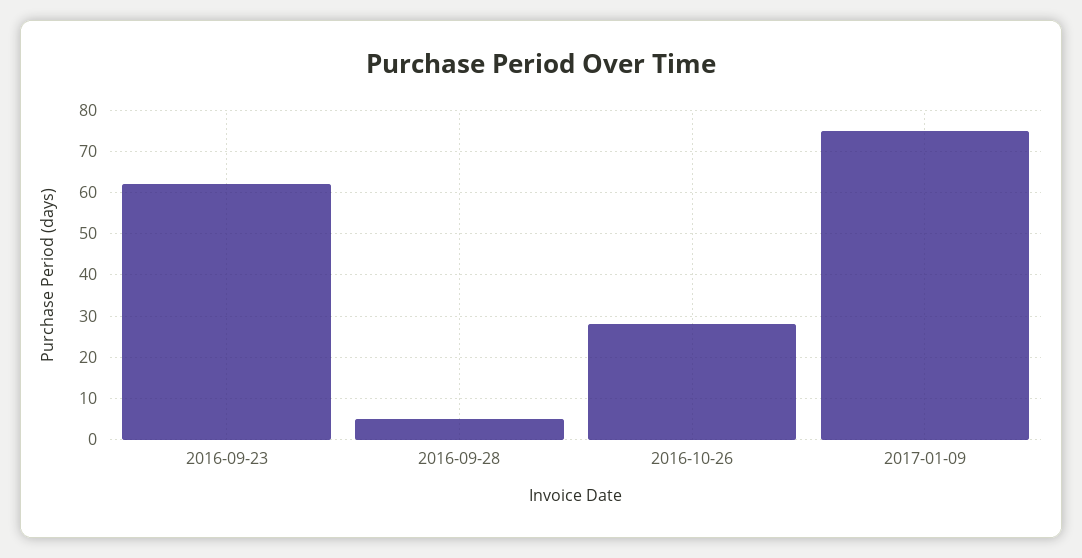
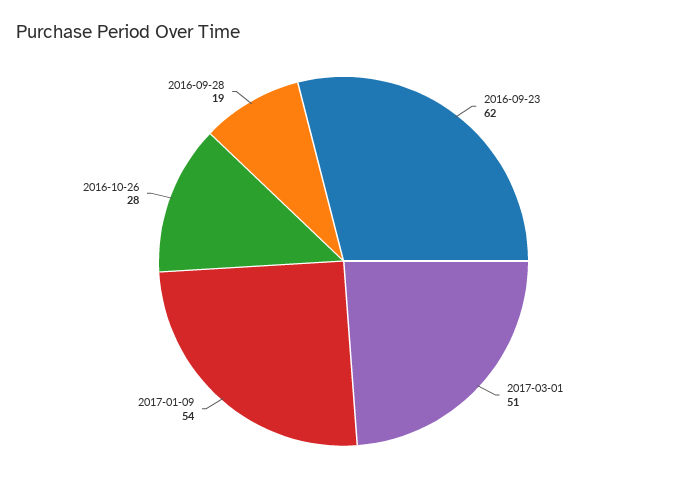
2016-09-28: 5 -> 19
2017-01-09: 75 -> 54
2017-03-01: none -> 51

